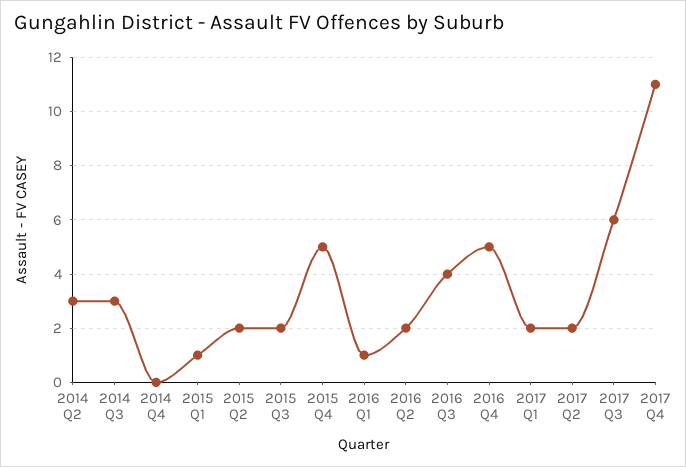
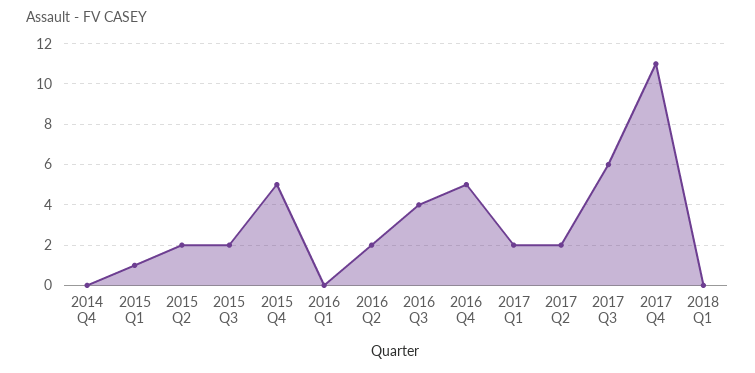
2014 Q2: 3 -> none
2014 Q3: 3 -> none
2016 Q1: 1 -> 0
2018 Q1: none -> 0

